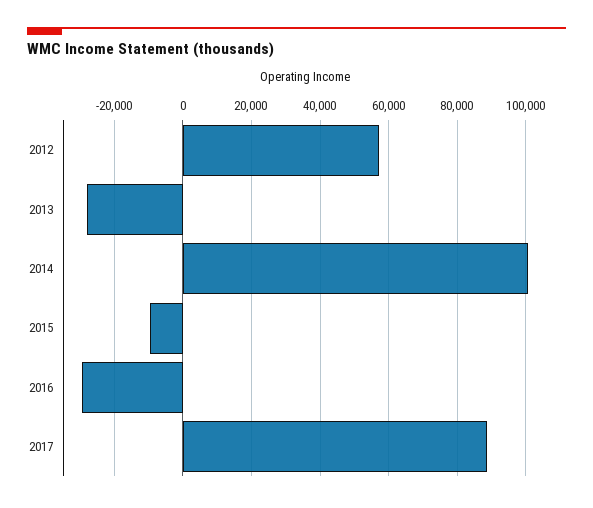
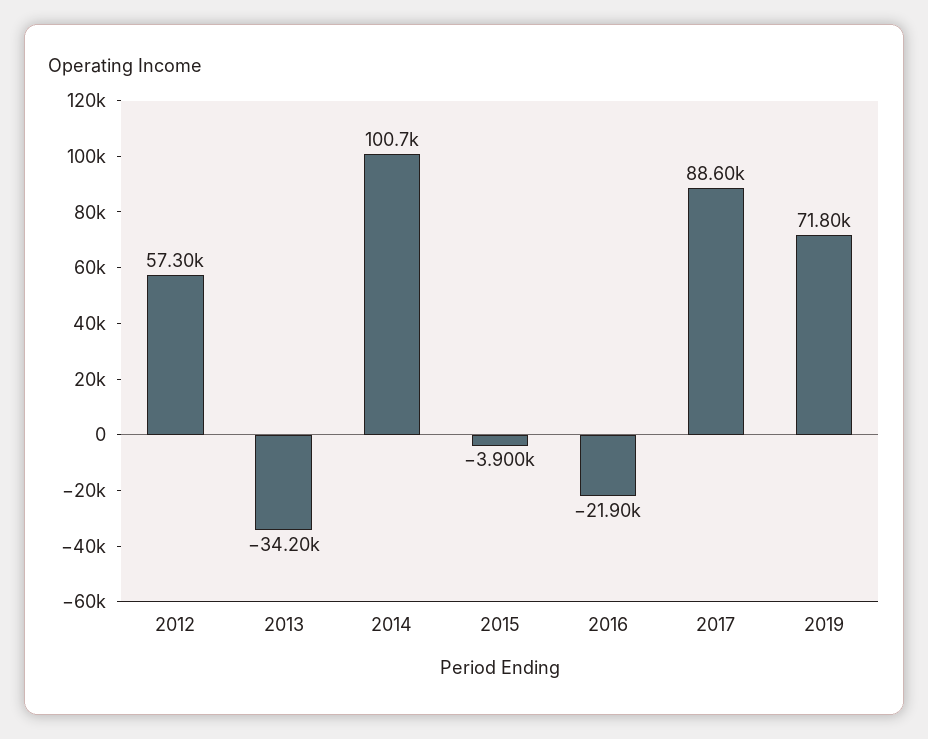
2013: -28000 -> -34200
2015: -10000 -> -3900
2016: -30000 -> -21900
2019: none -> 71800

